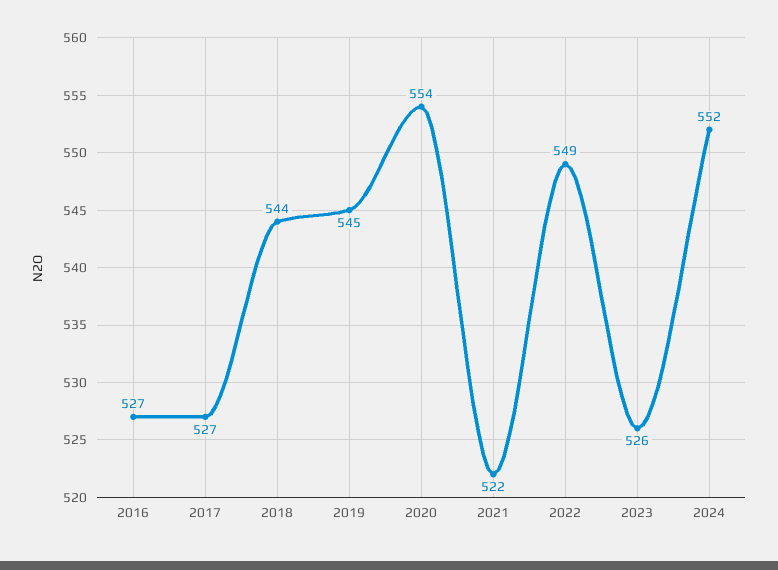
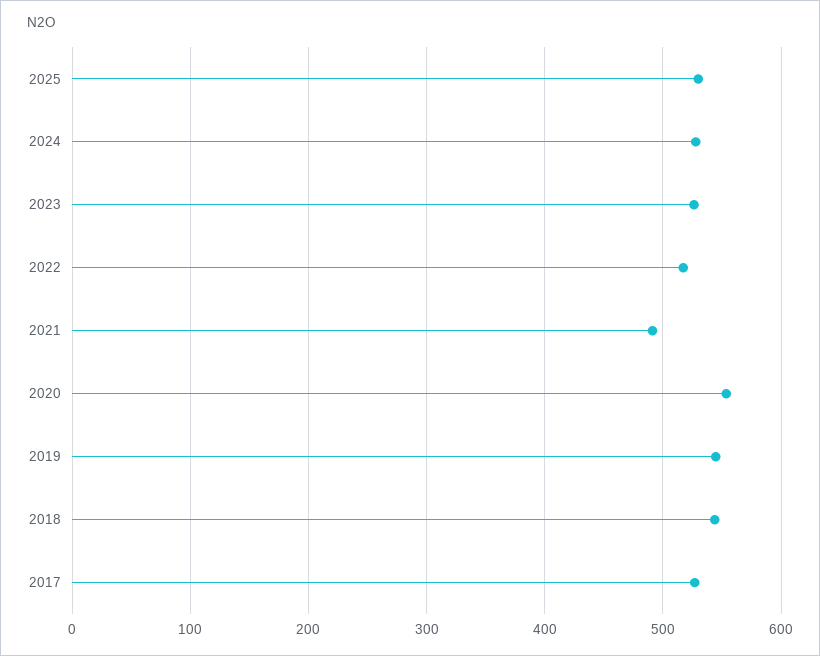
2016: 527 -> none
2021: 522 -> 490
2022: 549 -> 520
2024: 552 -> 530
2025: none -> 530

